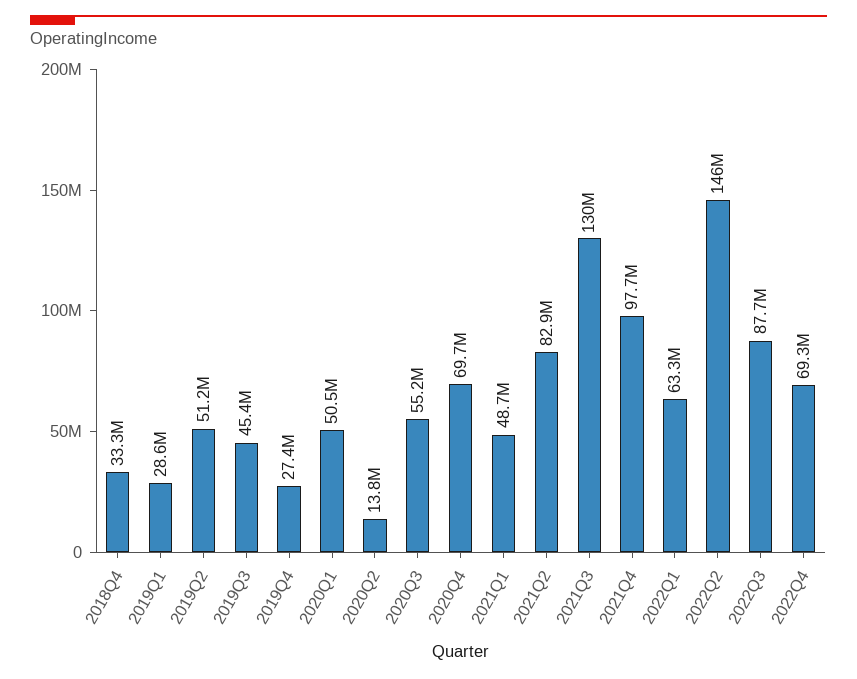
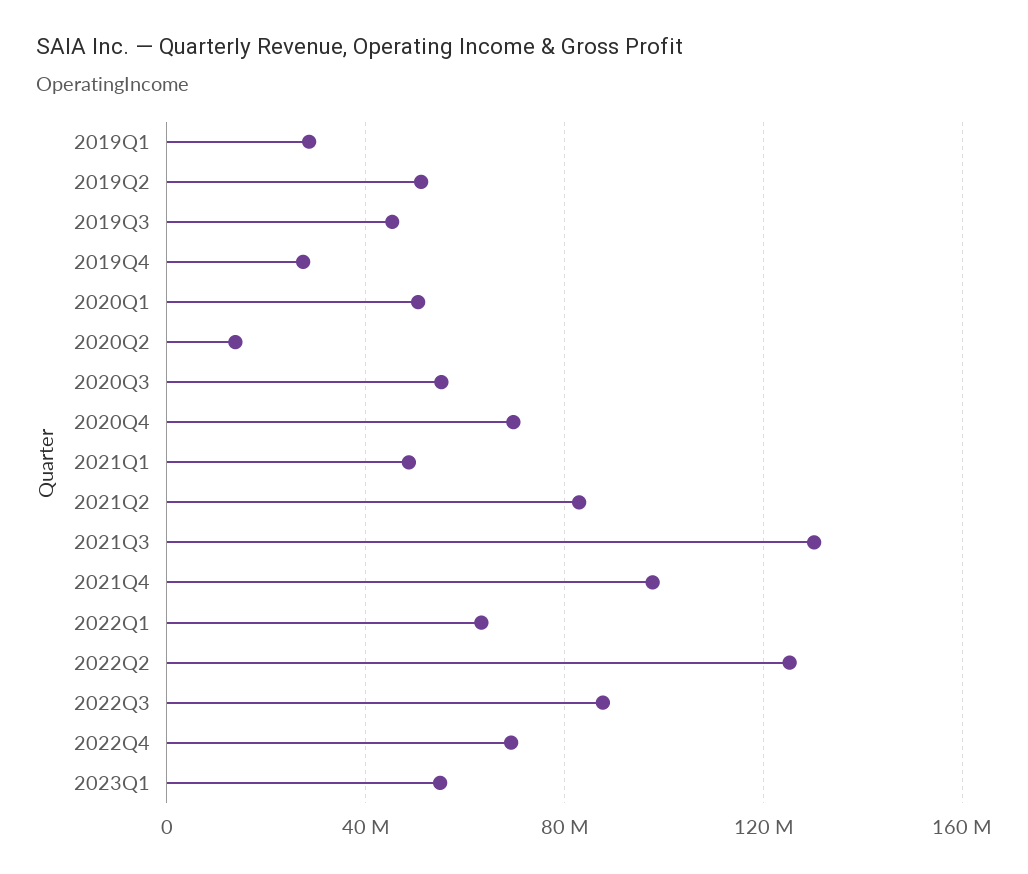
2018Q4: 33300000 -> none
2022Q2: 146000000 -> 125000000
2023Q1: none -> 55000000

